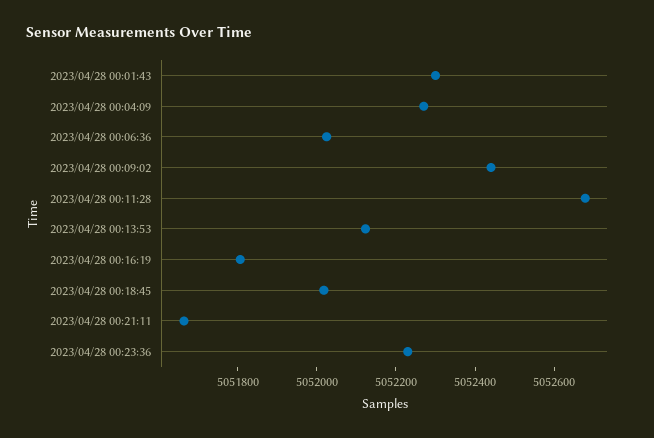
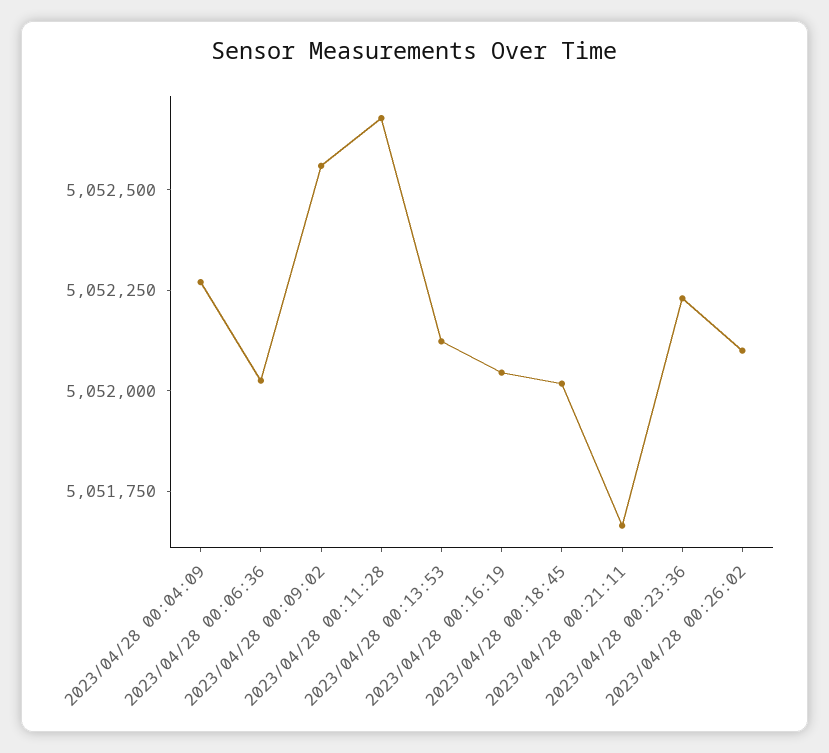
2023/04/28 00:01:43: 5052300 -> none
2023/04/28 00:09:02: 5052450 -> 5052550
2023/04/28 00:16:19: 5051800 -> 5052050
2023/04/28 00:26:02: none -> 5052100

